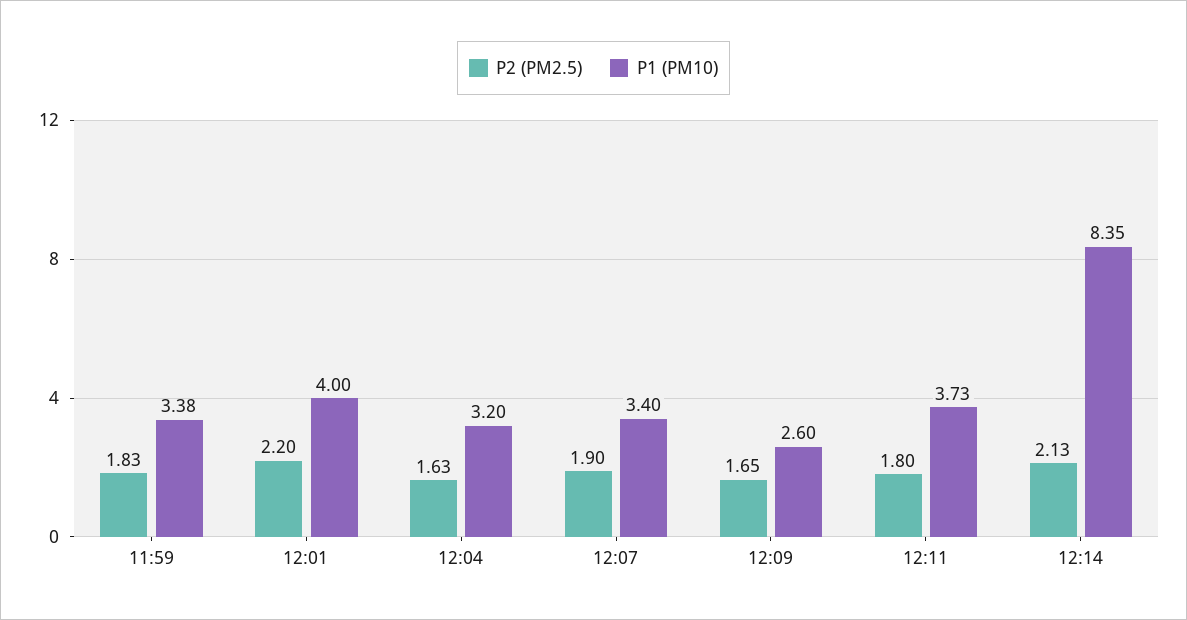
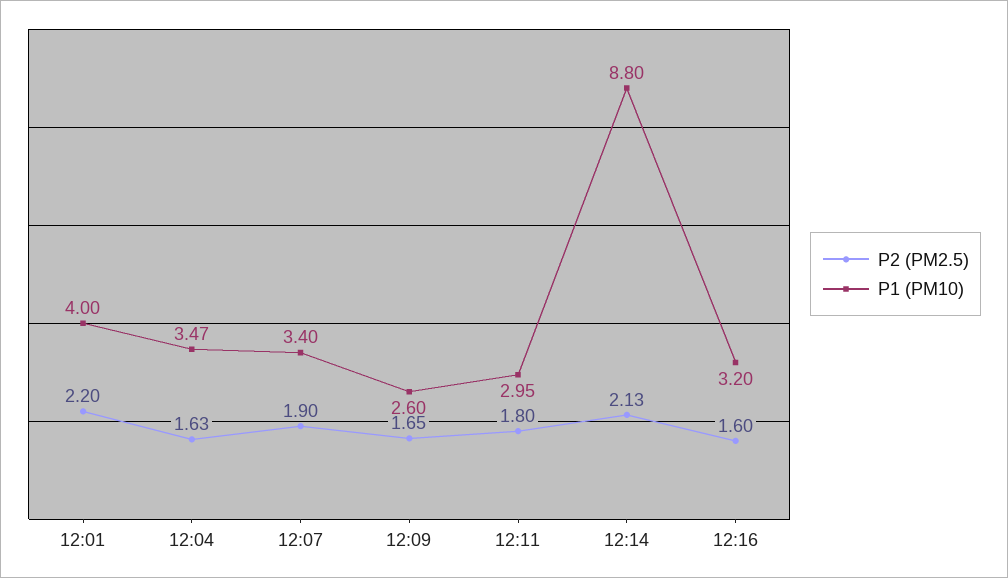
P2 (PM2.5), 11:59: 1.83 -> none
P1 (PM10), 11:59: 3.38 -> none
P1 (PM10), 12:04: 3.2 -> 3.47
P1 (PM10), 12:11: 3.73 -> 2.95
P1 (PM10), 12:14: 8.35 -> 8.8
P2 (PM2.5), 12:16: none -> 1.6
P1 (PM10), 12:16: none -> 3.2

